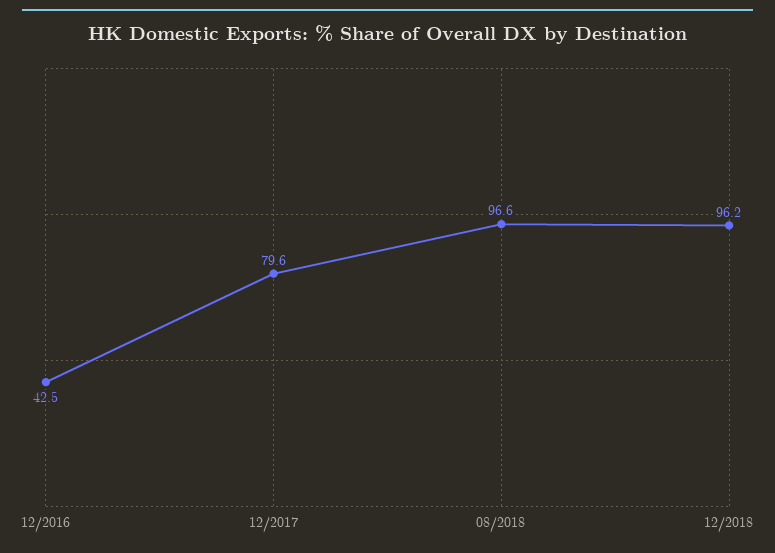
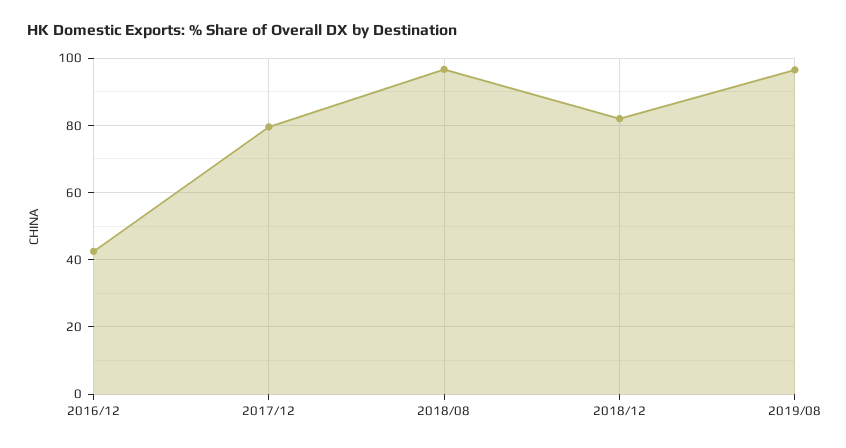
12/2018: 96.2 -> 82
2019/08: none -> 96

